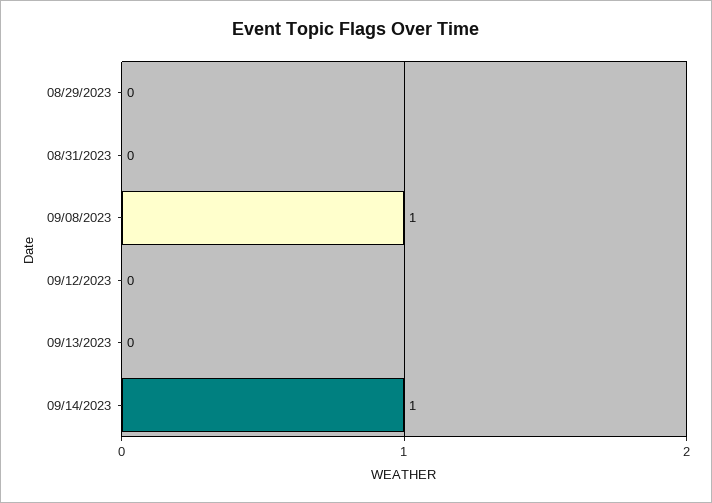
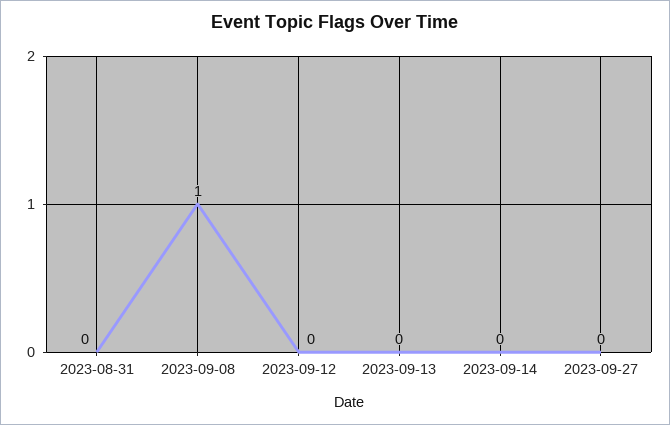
08/29/2023: 0 -> none
09/14/2023: 1 -> 0
2023-09-27: none -> 0

